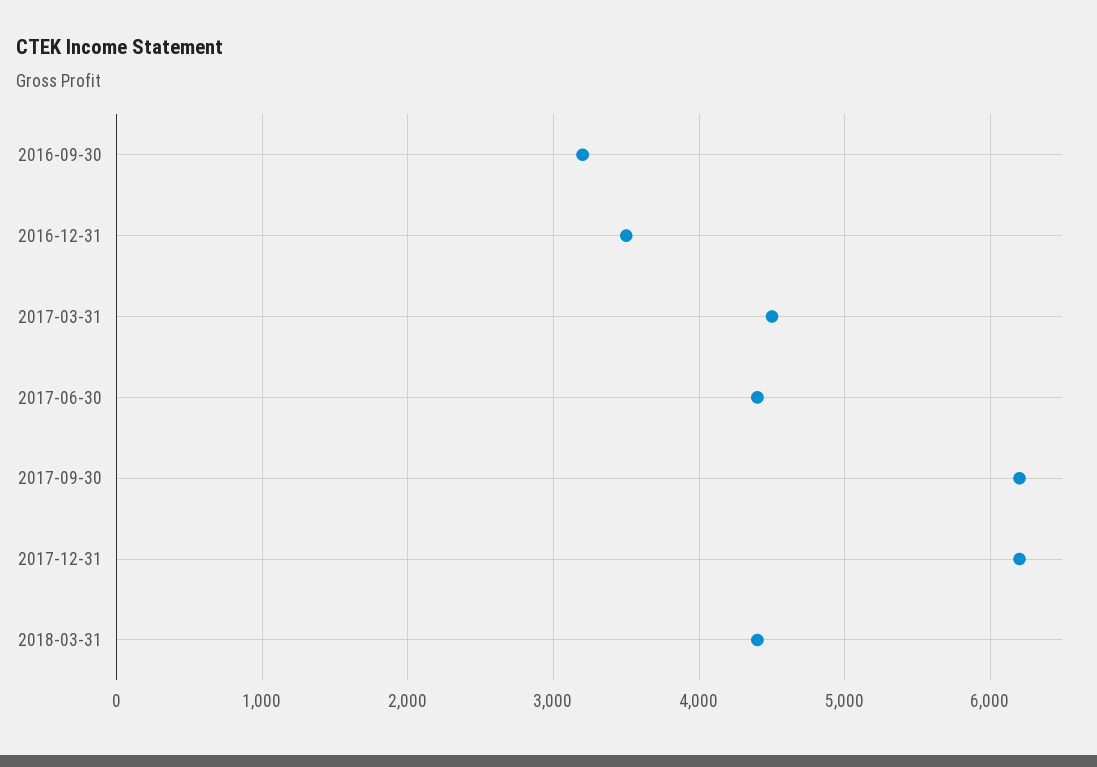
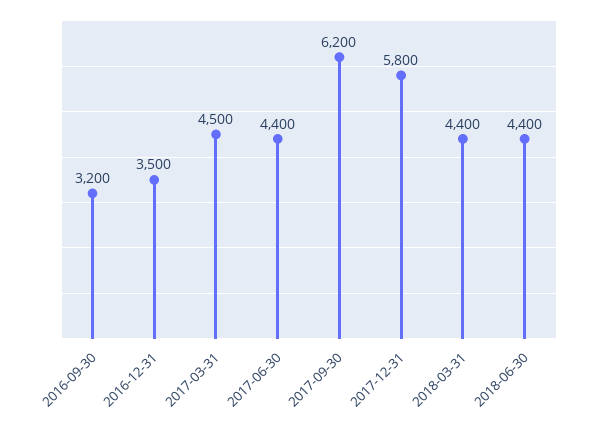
2017-12-31: 6200 -> 5800
2018-06-30: none -> 4400

